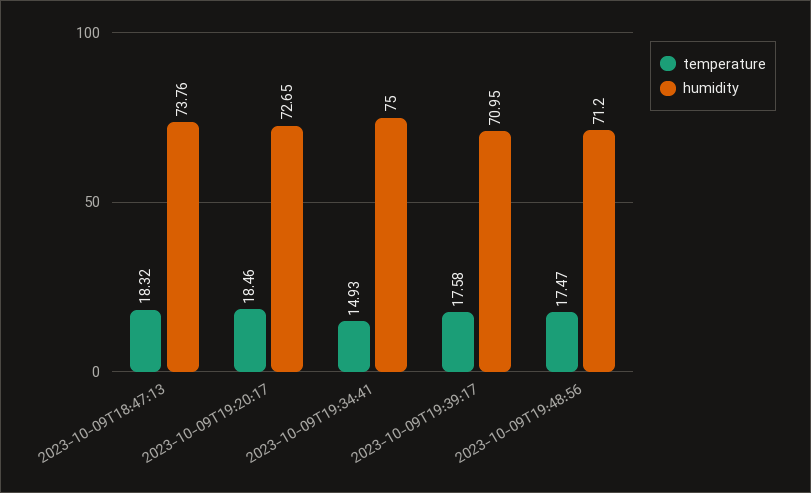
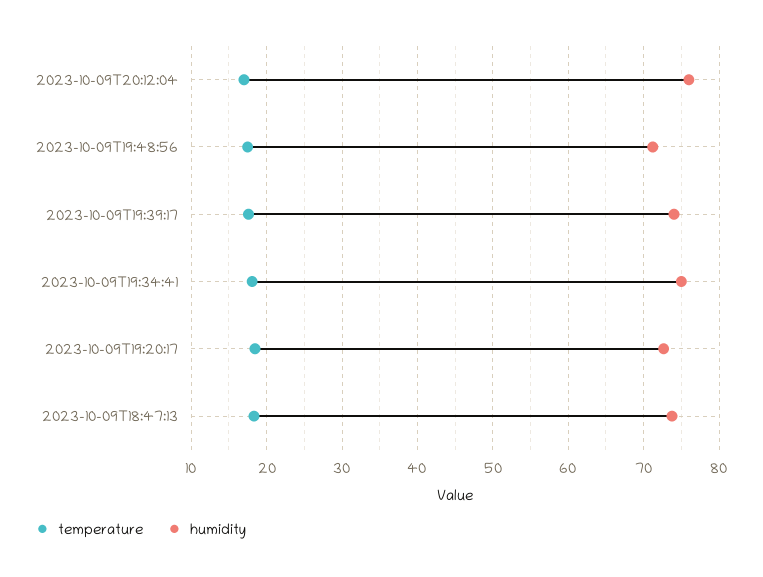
temperature, 2023-10-09T19:34:41: 14.93 -> 18
humidity, 2023-10-09T19:39:17: 70.95 -> 74
temperature, 2023-10-09T20:12:04: none -> 17
humidity, 2023-10-09T20:12:04: none -> 76

